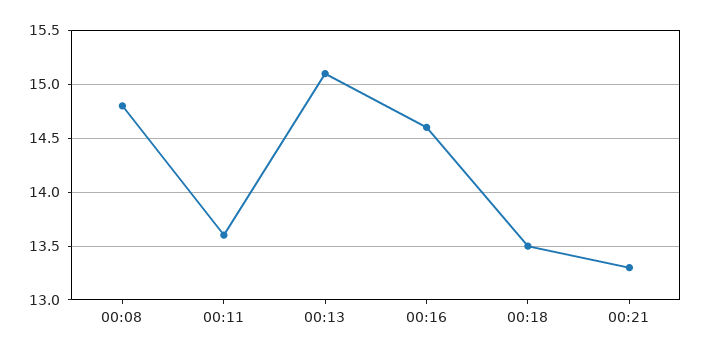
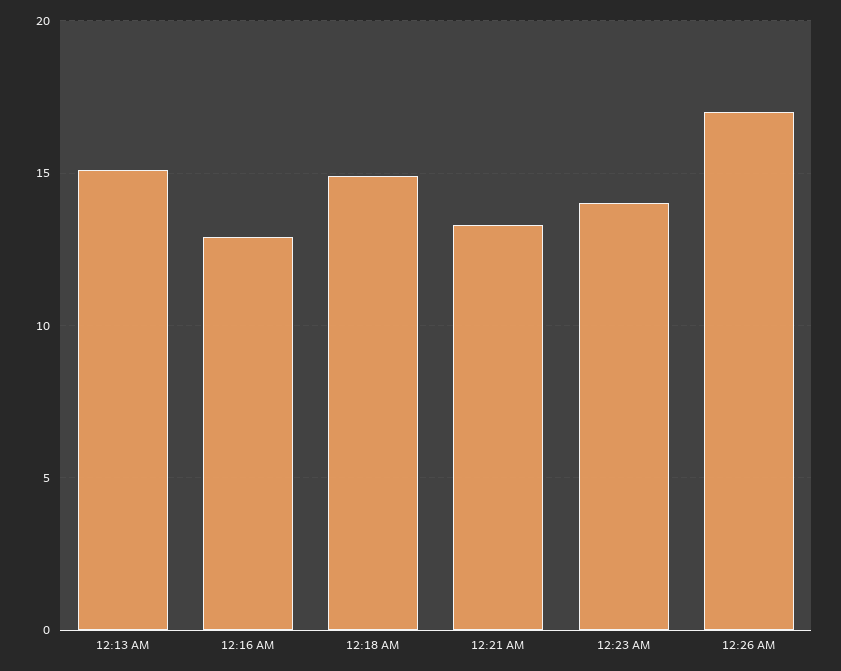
00:08: 14.8 -> none
00:11: 13.6 -> none
00:16: 14.6 -> 13
00:18: 13.5 -> 15
12:23 AM: none -> 14
12:26 AM: none -> 17

